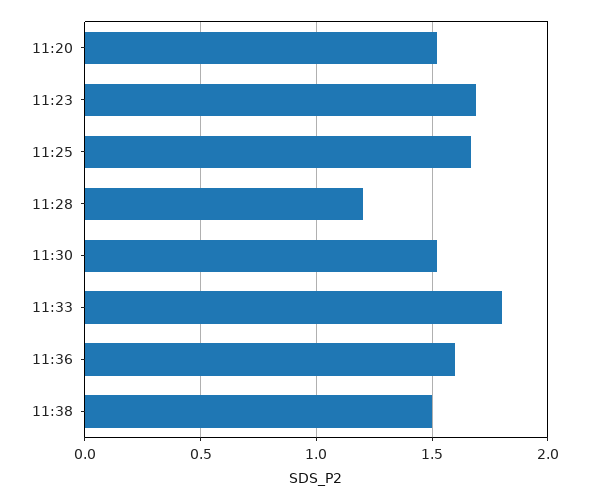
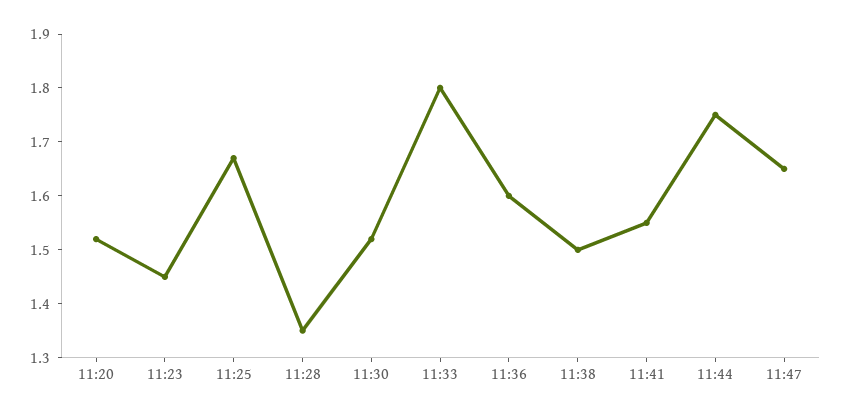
11:23: 1.7 -> 1.45
11:28: 1.2 -> 1.35
11:41: none -> 1.55
11:44: none -> 1.75
11:47: none -> 1.65

